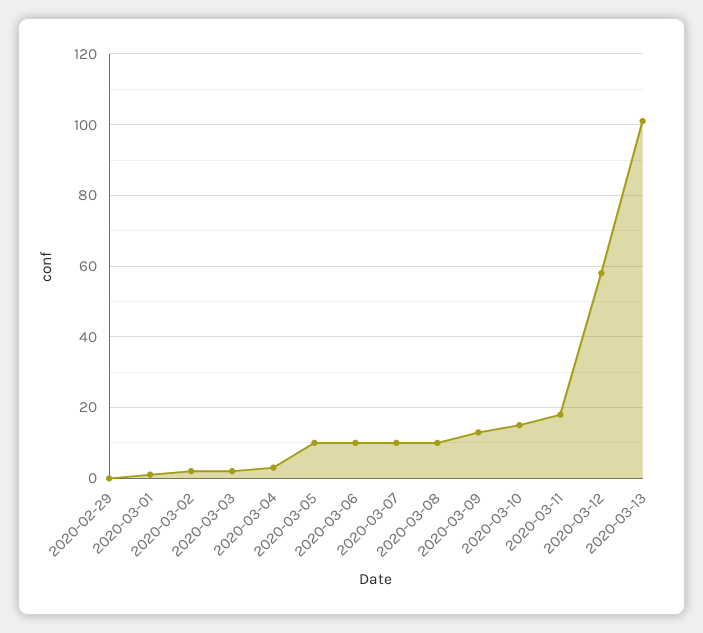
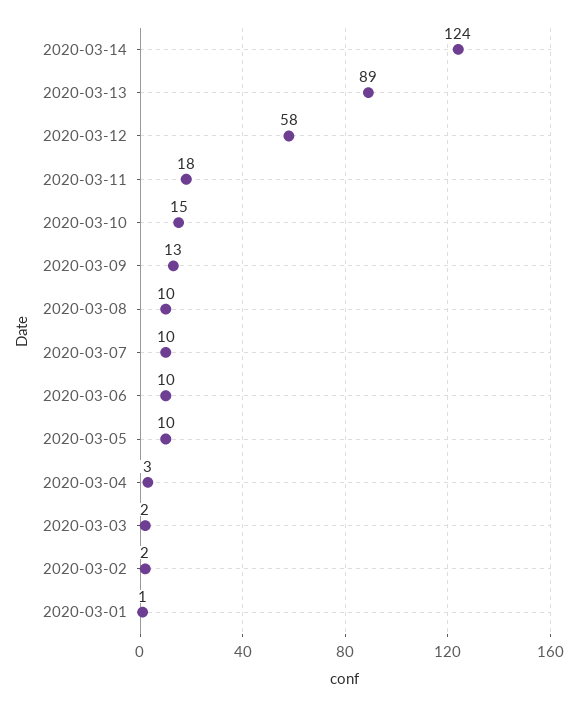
2020-02-29: 0 -> none
2020-03-13: 100 -> 89
2020-03-14: none -> 124

